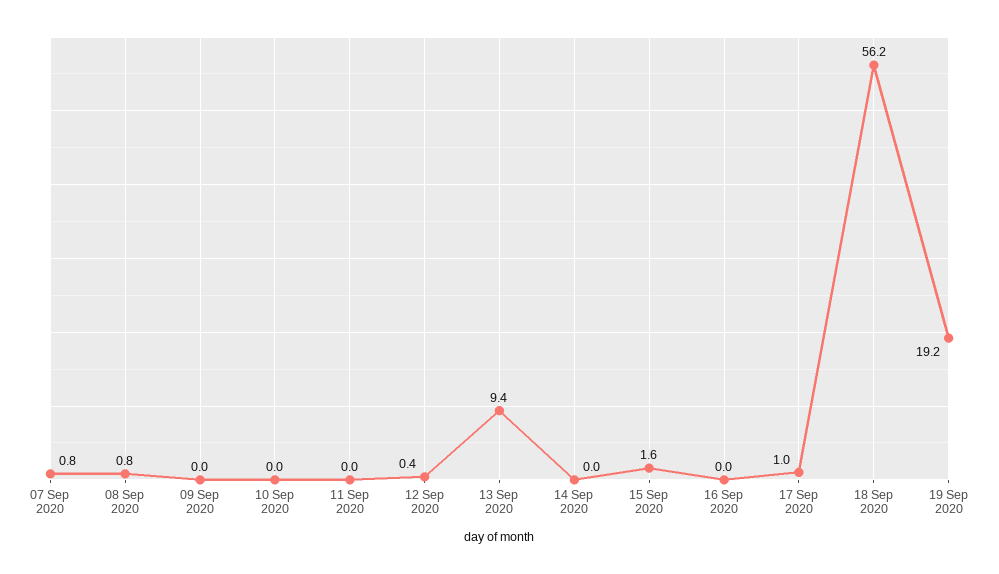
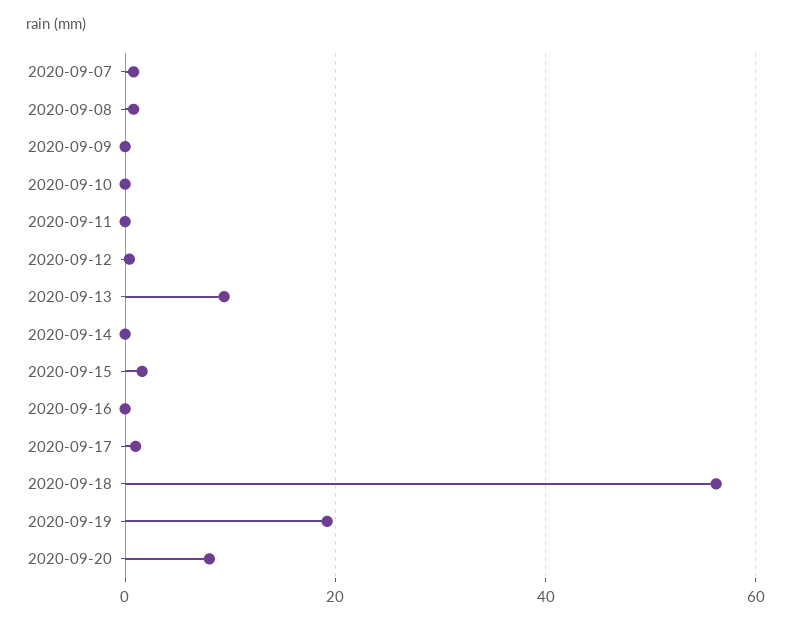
2020-09-20: none -> 8

